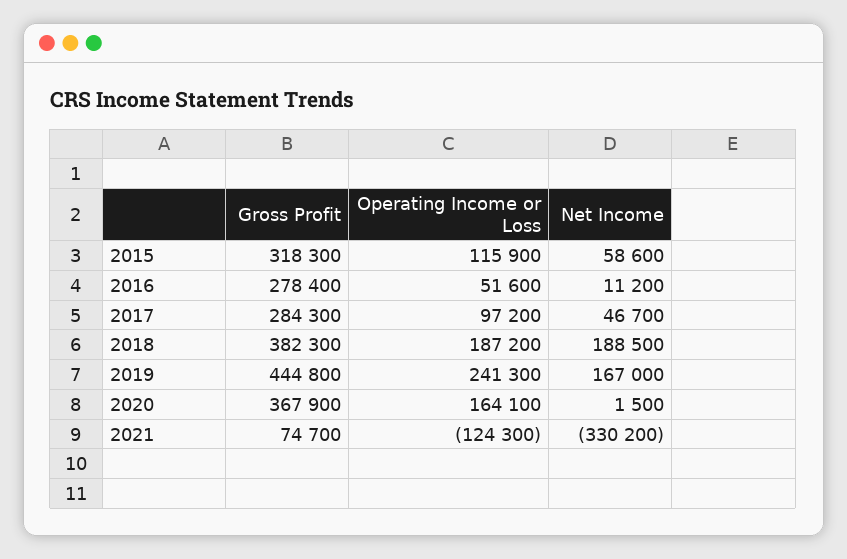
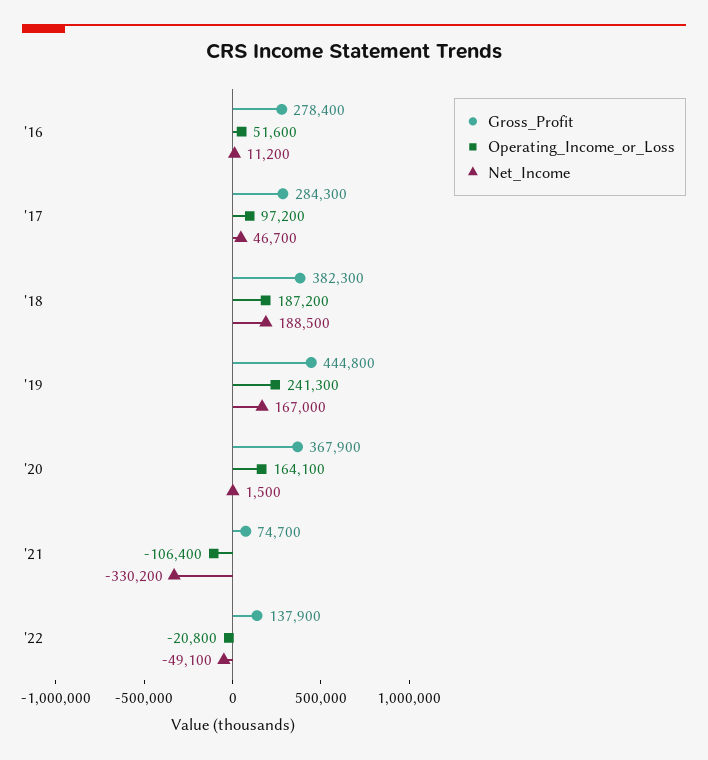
Gross Profit, 2015: 318300 -> none
Operating Income or Loss, 2015: 115900 -> none
Net Income, 2015: 58600 -> none
Operating Income or Loss, 2021: -124300 -> -106400
Gross Profit, '22: none -> 137900
Operating Income or Loss, '22: none -> -20800
Net Income, '22: none -> -49100

